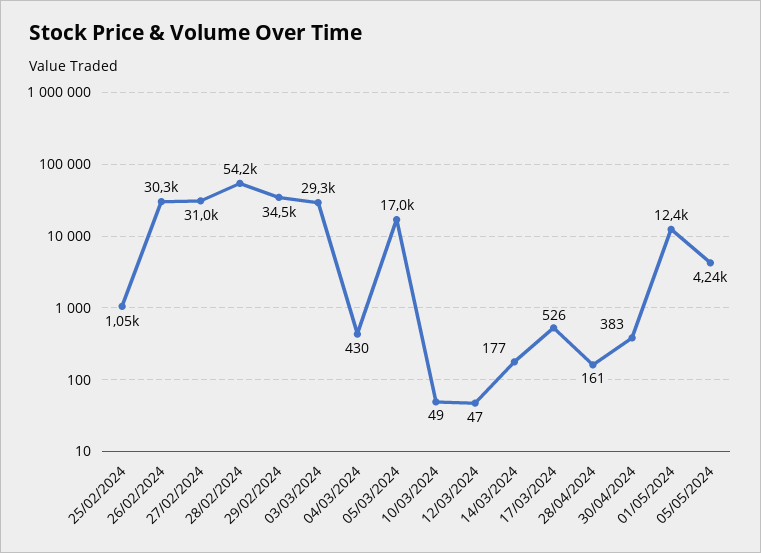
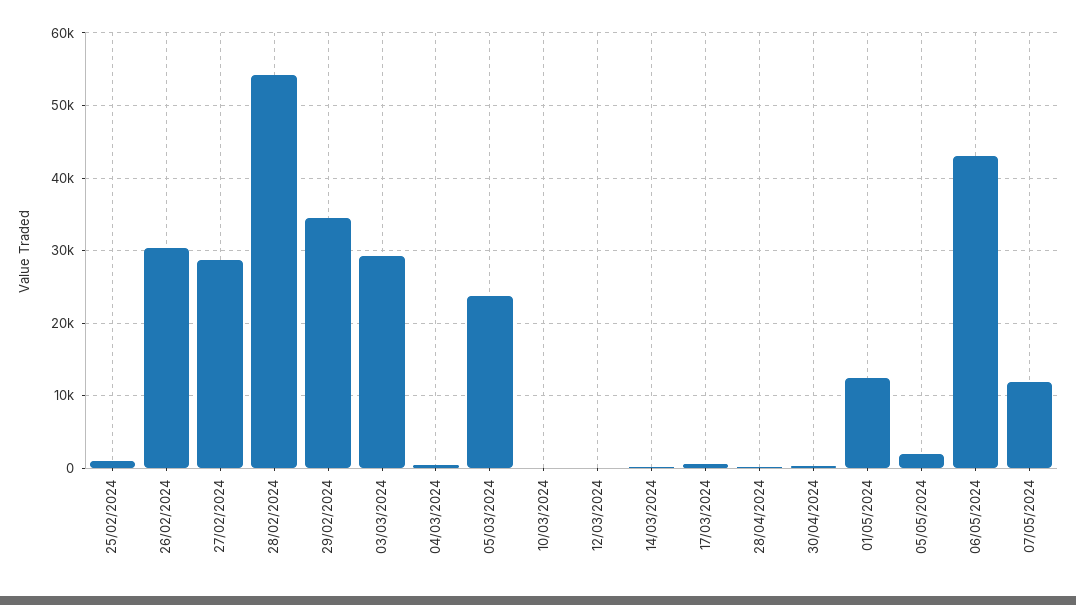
27/02/2024: 31000 -> 29000
05/03/2024: 17000 -> 24000
05/05/2024: 4240 -> 2000
06/05/2024: none -> 43000
07/05/2024: none -> 12000

